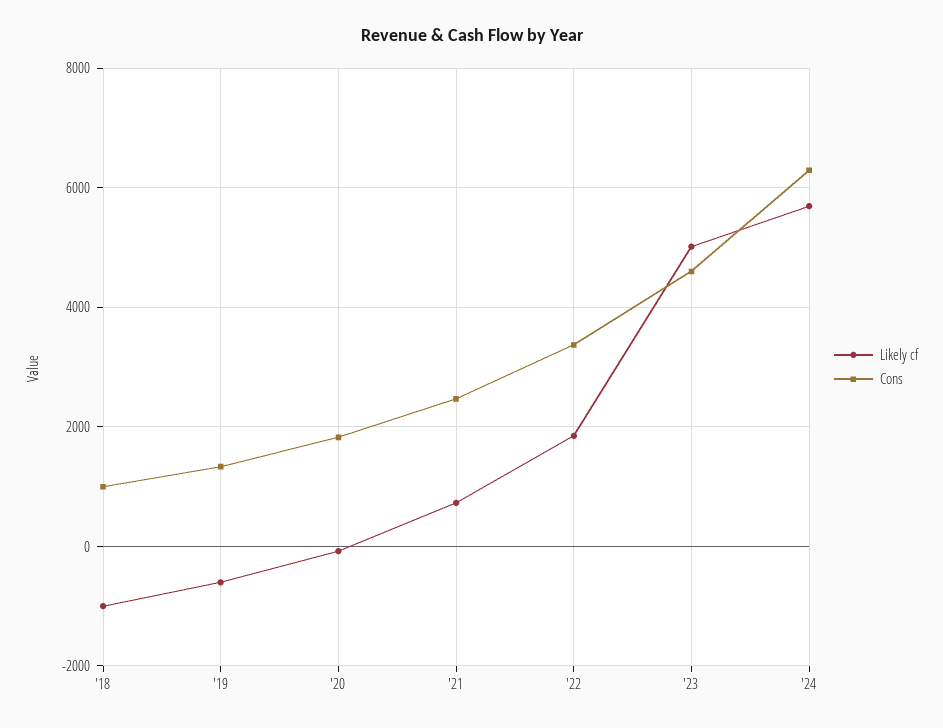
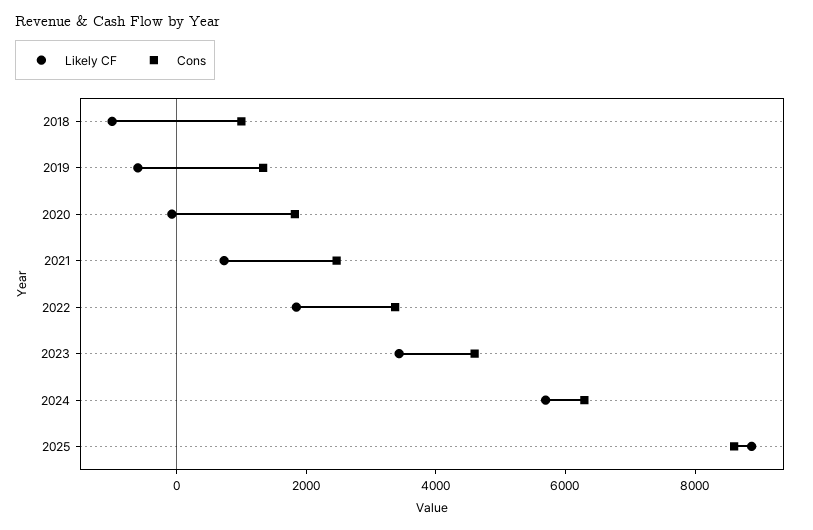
Likely cf, '23: 5000 -> 3500
Likely cf, 2025: none -> 9000
Cons, 2025: none -> 8500

